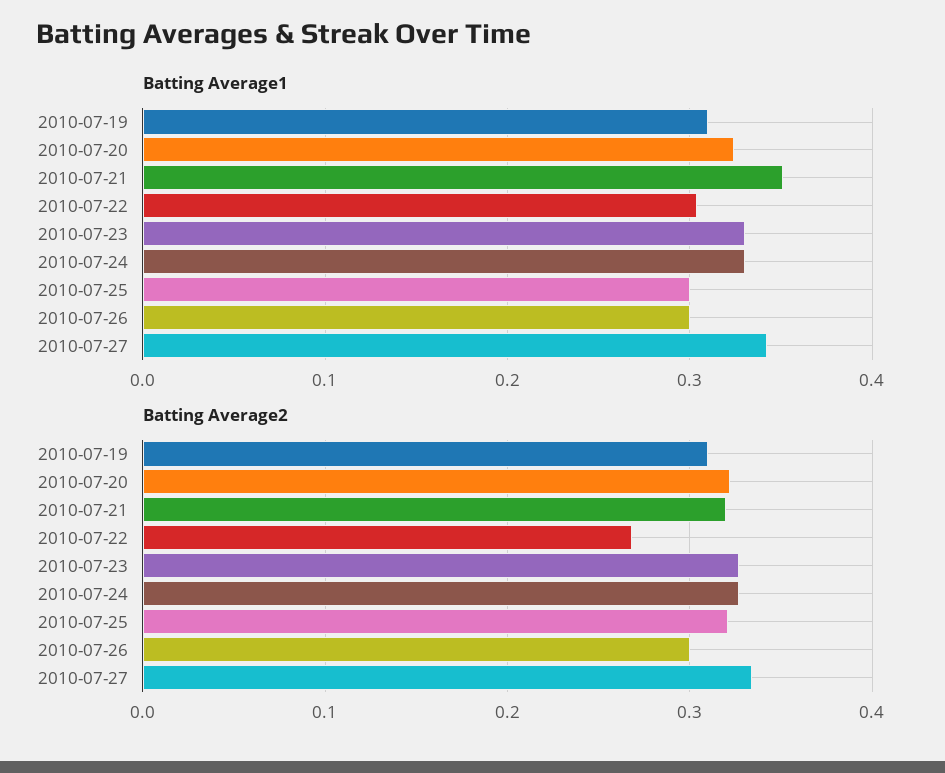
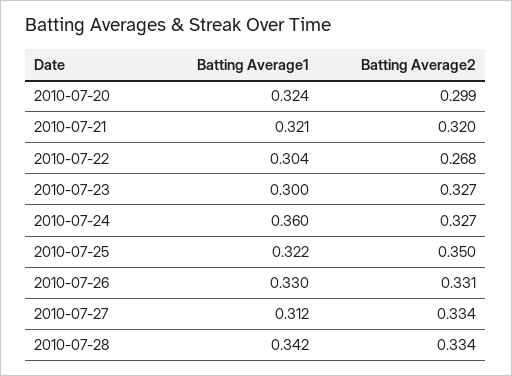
Batting Average1, 2010-07-19: 0.31 -> none
Batting Average1, 2010-07-21: 0.35 -> 0.321
Batting Average1, 2010-07-23: 0.33 -> 0.3
Batting Average1, 2010-07-24: 0.33 -> 0.36
Batting Average1, 2010-07-25: 0.3 -> 0.322
Batting Average1, 2010-07-26: 0.3 -> 0.33
Batting Average1, 2010-07-27: 0.34 -> 0.312
Batting Average2, 2010-07-19: 0.31 -> none
Batting Average2, 2010-07-20: 0.32 -> 0.299
Batting Average2, 2010-07-25: 0.32 -> 0.35
Batting Average2, 2010-07-26: 0.3 -> 0.331
Batting Average1, 2010-07-28: none -> 0.342
Batting Average2, 2010-07-28: none -> 0.334

